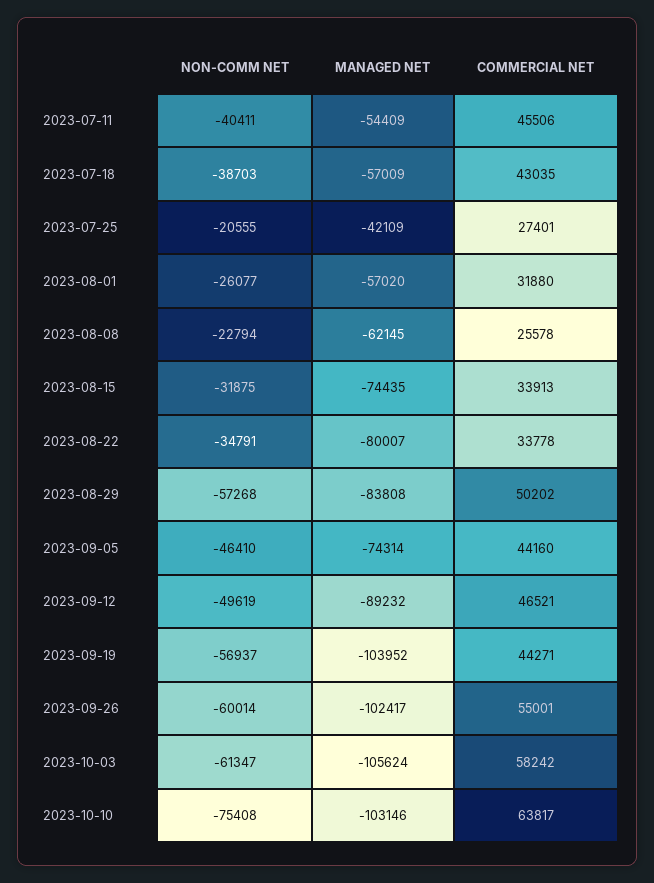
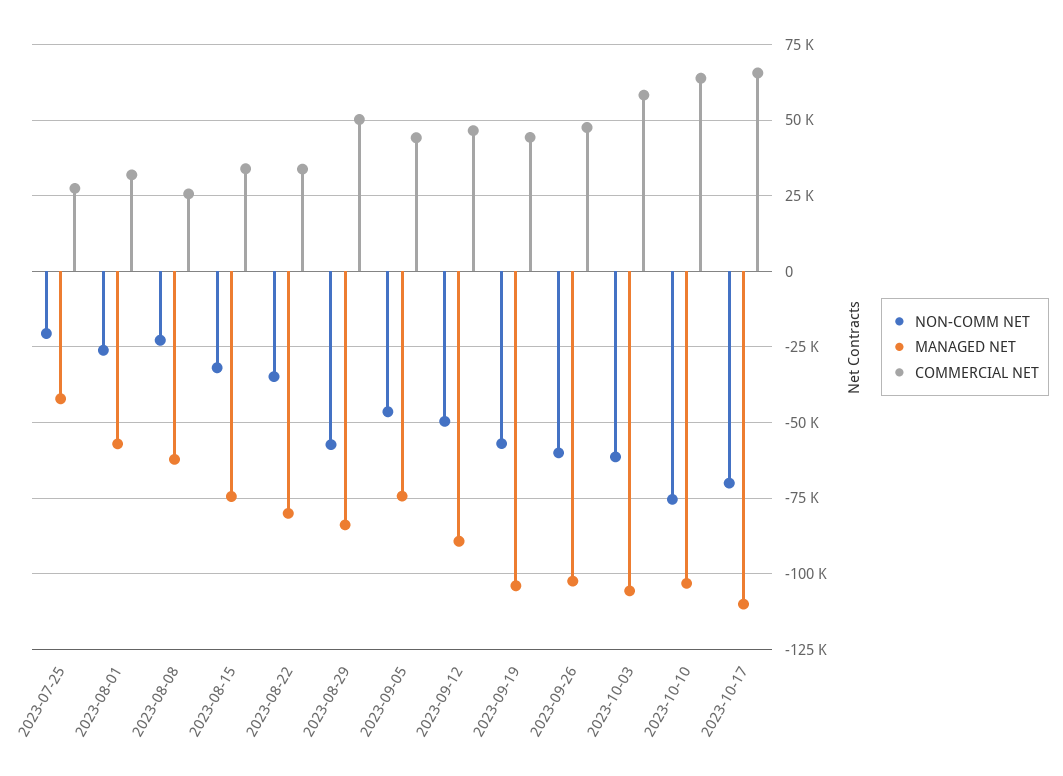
NON-COMM NET, 2023-07-11: -40411 -> none
MANAGED NET, 2023-07-11: -54409 -> none
COMMERCIAL NET, 2023-07-11: 45506 -> none
NON-COMM NET, 2023-07-18: -38703 -> none
MANAGED NET, 2023-07-18: -57009 -> none
COMMERCIAL NET, 2023-07-18: 43035 -> none
COMMERCIAL NET, 2023-09-26: 55001 -> 47500
NON-COMM NET, 2023-10-17: none -> -70000
MANAGED NET, 2023-10-17: none -> -110000
COMMERCIAL NET, 2023-10-17: none -> 65000

